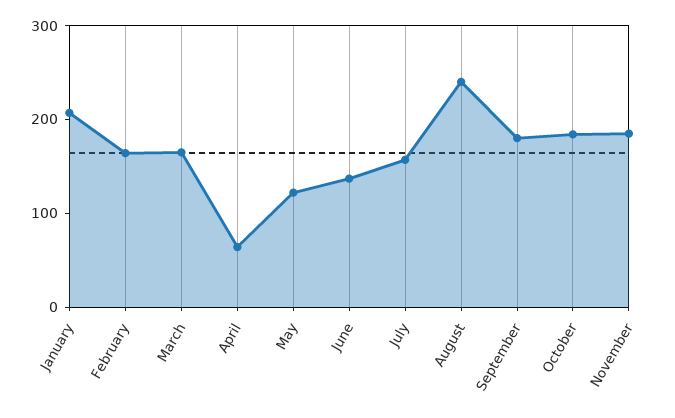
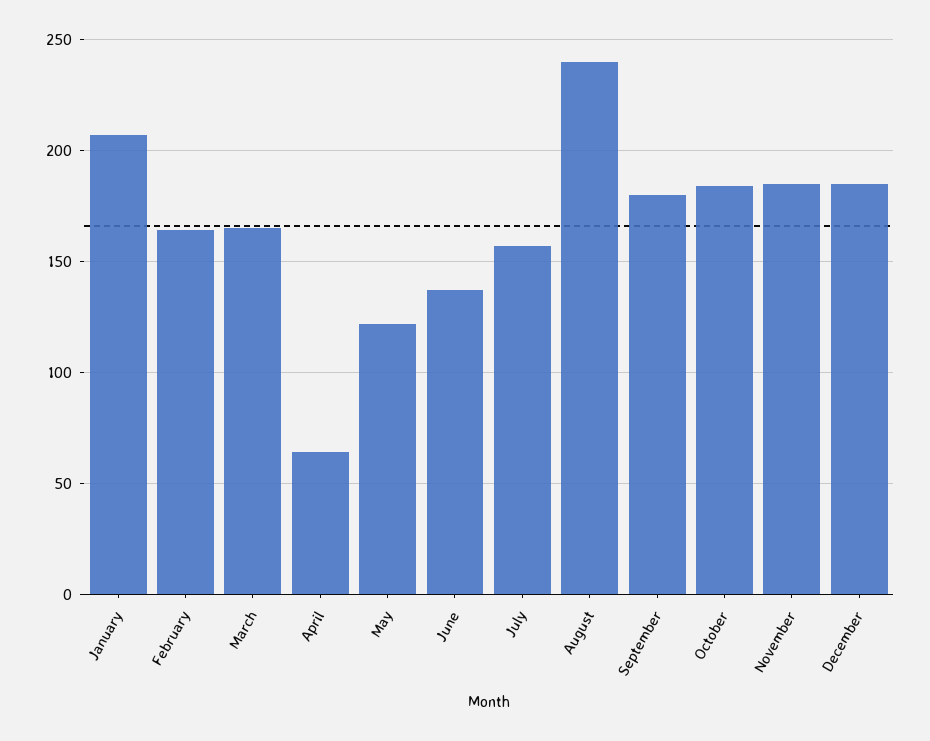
December: none -> 185

